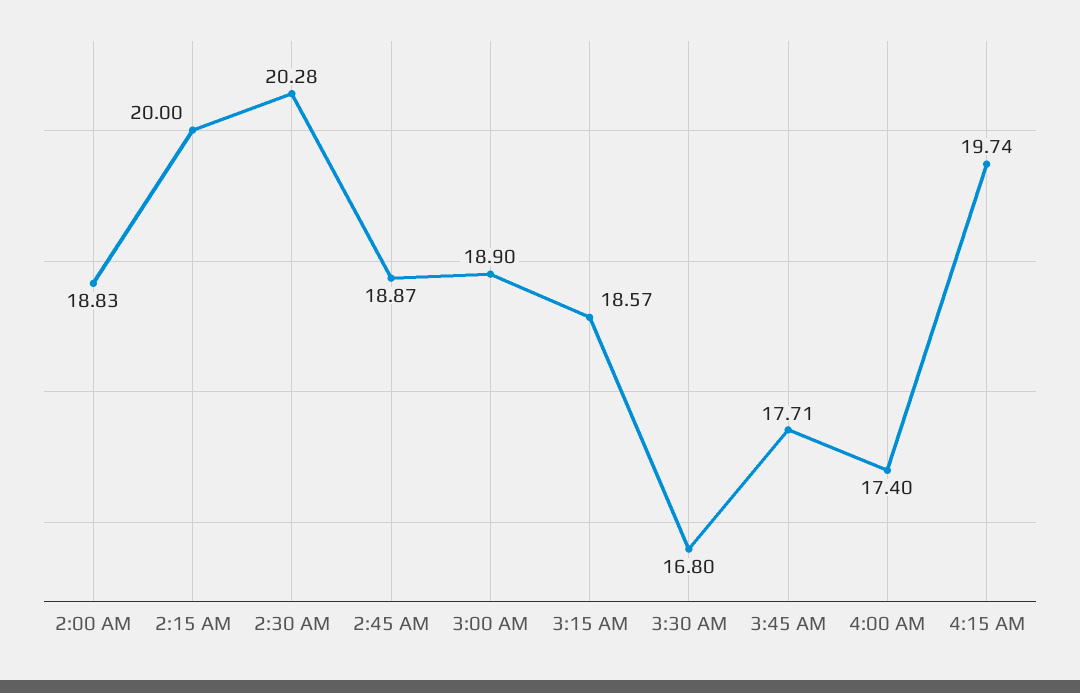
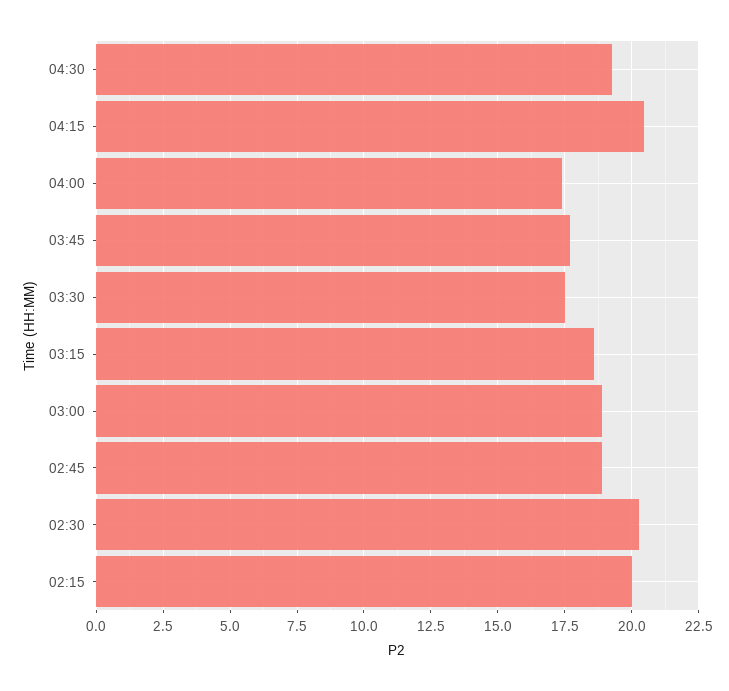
2:00 AM: 18.83 -> none
3:30 AM: 16.8 -> 17.5
4:15 AM: 19.74 -> 20.5
04:30: none -> 19.25

